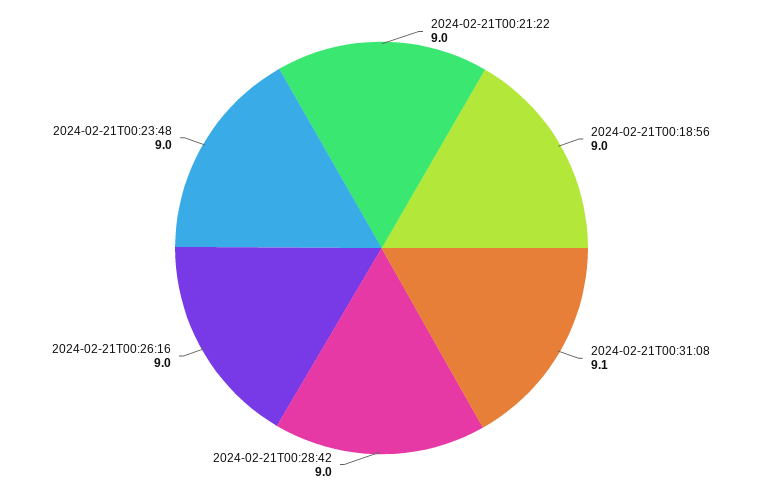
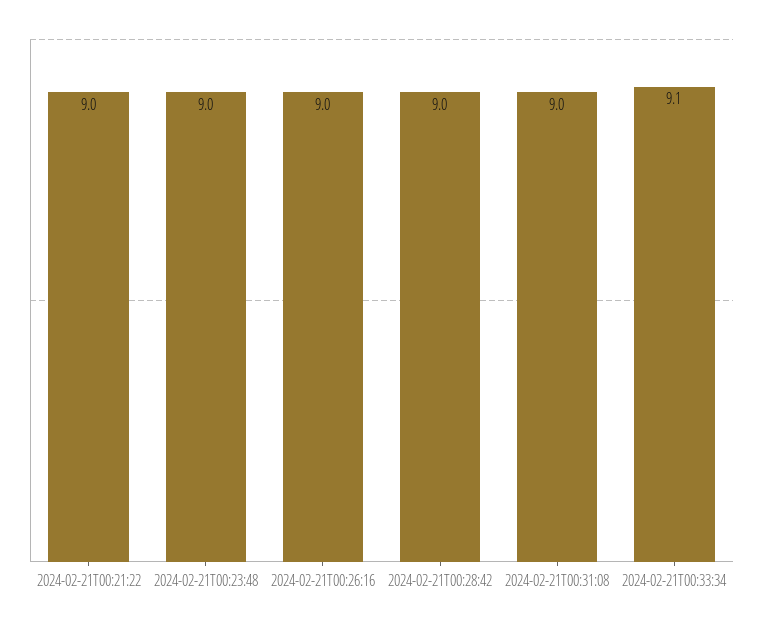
2024-02-21T00:18:56: 9 -> none
2024-02-21T00:31:08: 9.1 -> 9
2024-02-21T00:33:34: none -> 9.1

